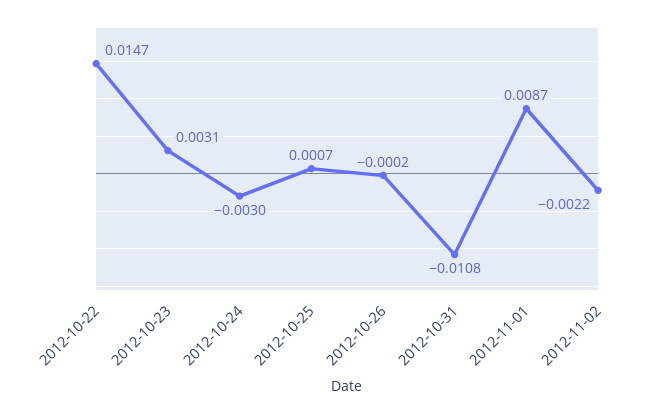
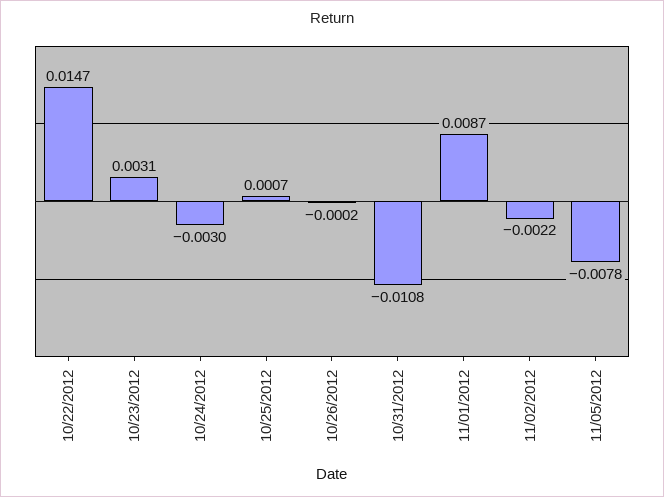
11/05/2012: none -> -0.0078

